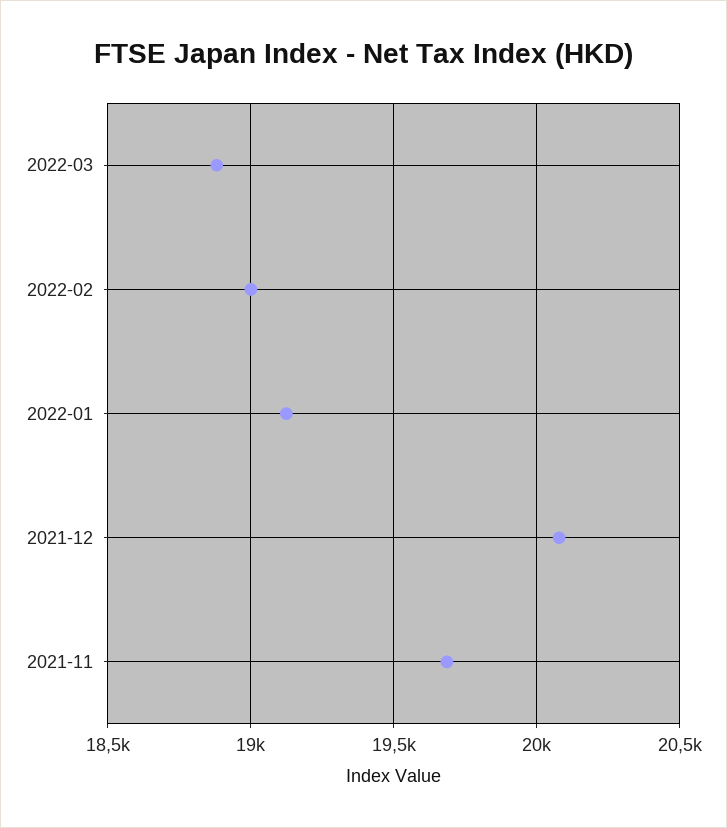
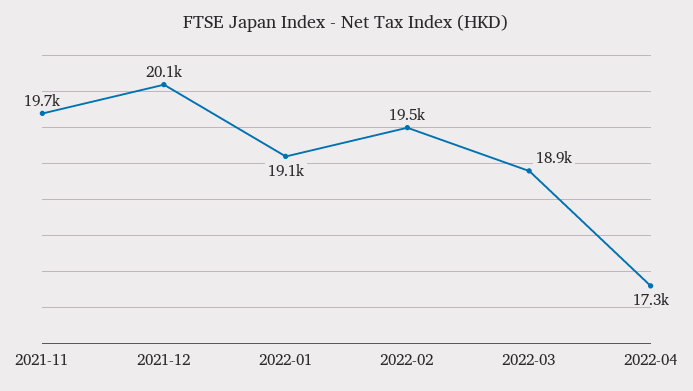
2022-02: 19000 -> 19500
2022-04: none -> 17300

